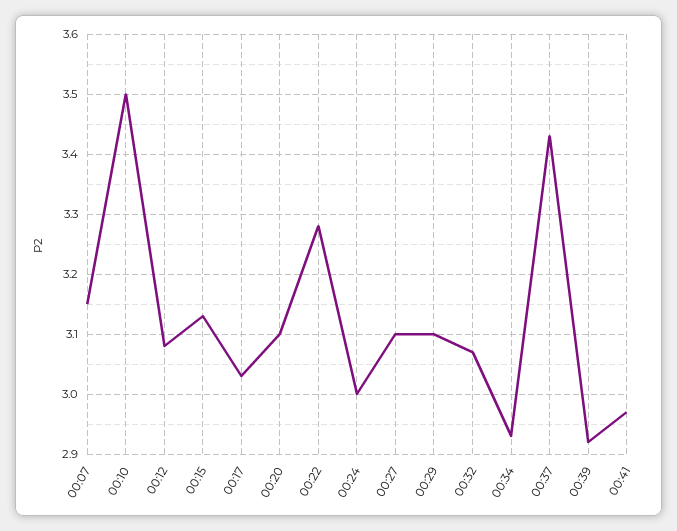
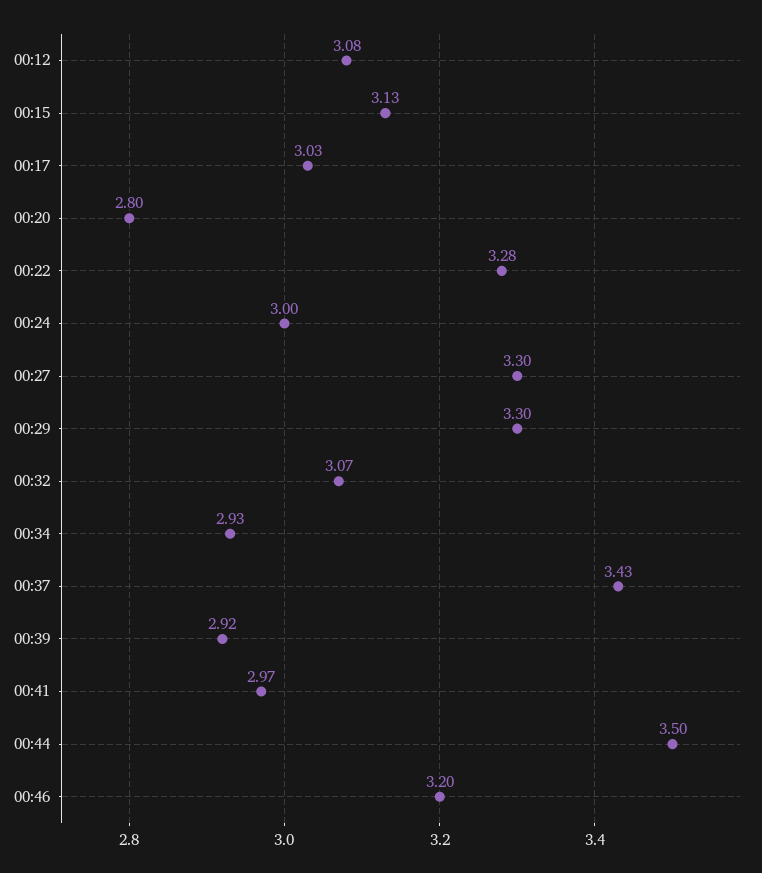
00:07: 3.15 -> none
00:10: 3.5 -> none
00:20: 3.1 -> 2.8
00:27: 3.1 -> 3.3
00:29: 3.1 -> 3.3
00:44: none -> 3.5
00:46: none -> 3.2

